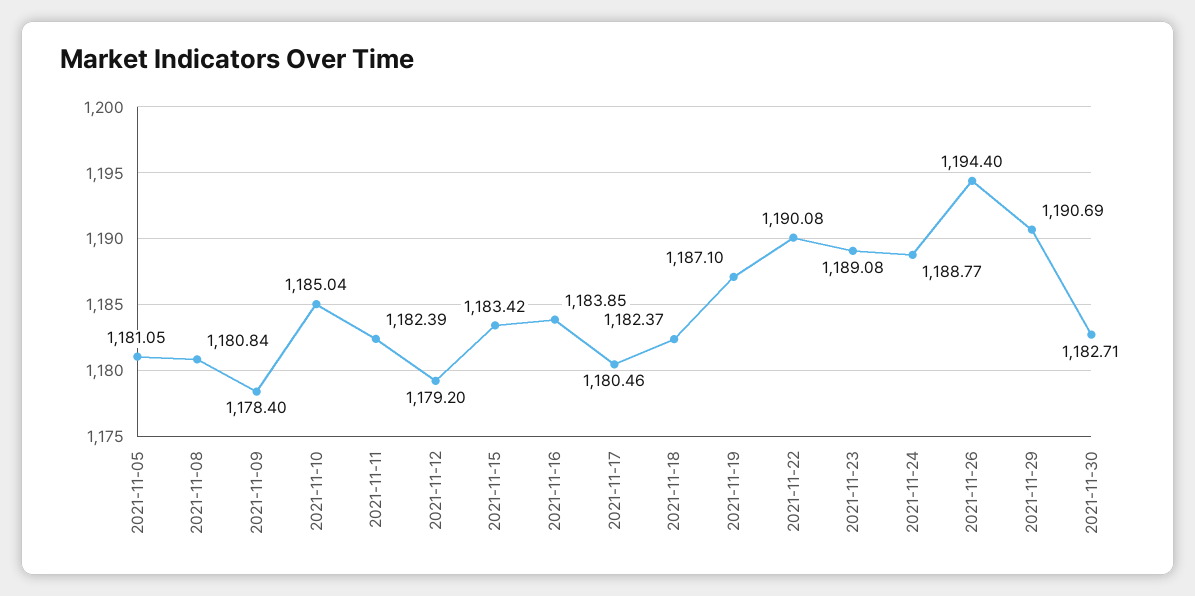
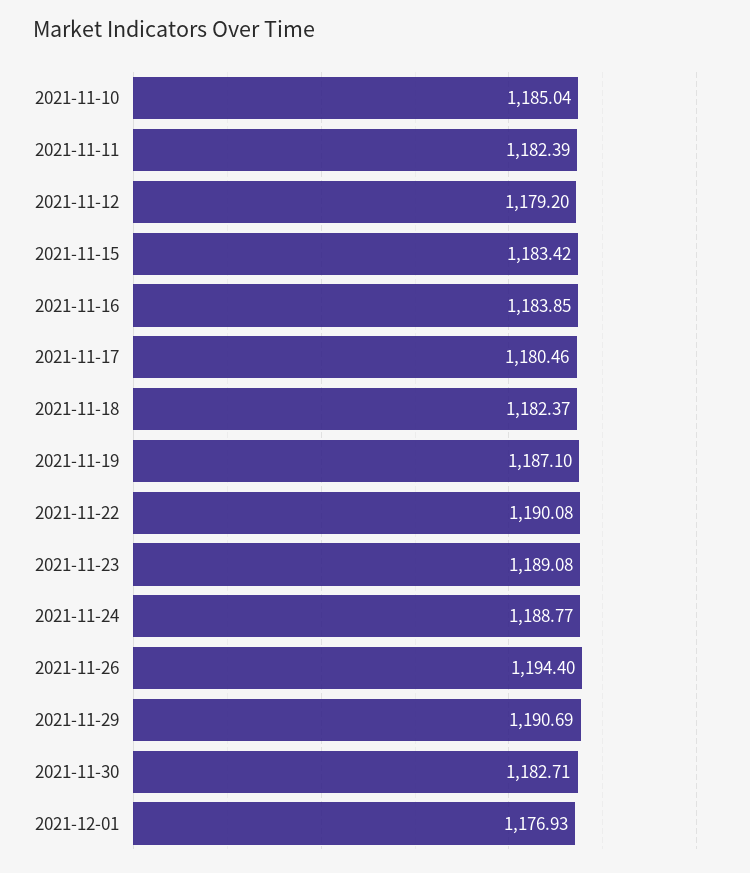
2021-11-05: 1181.05 -> none
2021-11-08: 1180.84 -> none
2021-11-09: 1178.4 -> none
2021-12-01: none -> 1176.93

